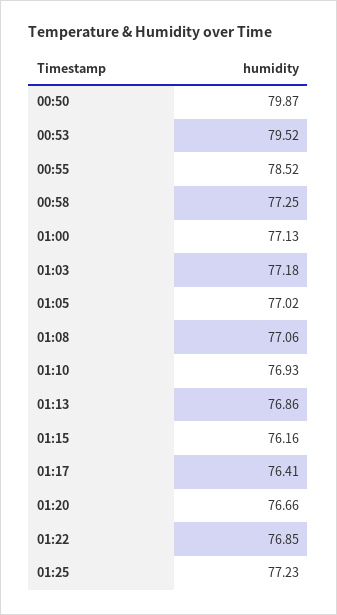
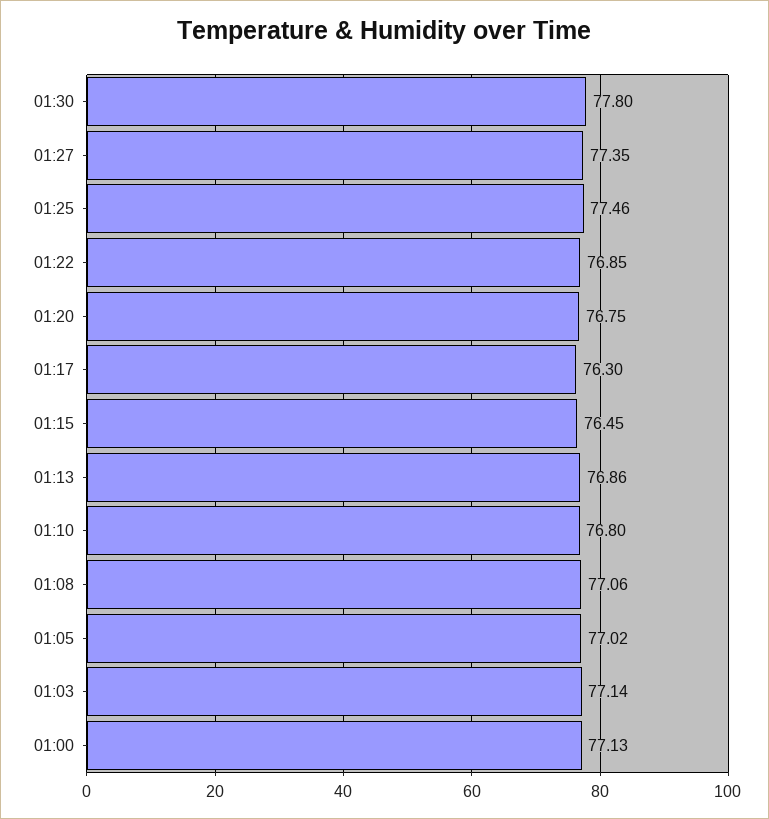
00:50: 79.87 -> none
00:53: 79.52 -> none
00:55: 78.52 -> none
00:58: 77.25 -> none
01:03: 77.18 -> 77.14
01:10: 76.93 -> 76.8
01:15: 76.16 -> 76.45
01:17: 76.41 -> 76.3
01:20: 76.66 -> 76.75
01:25: 77.23 -> 77.46
01:30: none -> 77.8
01:27: none -> 77.35

